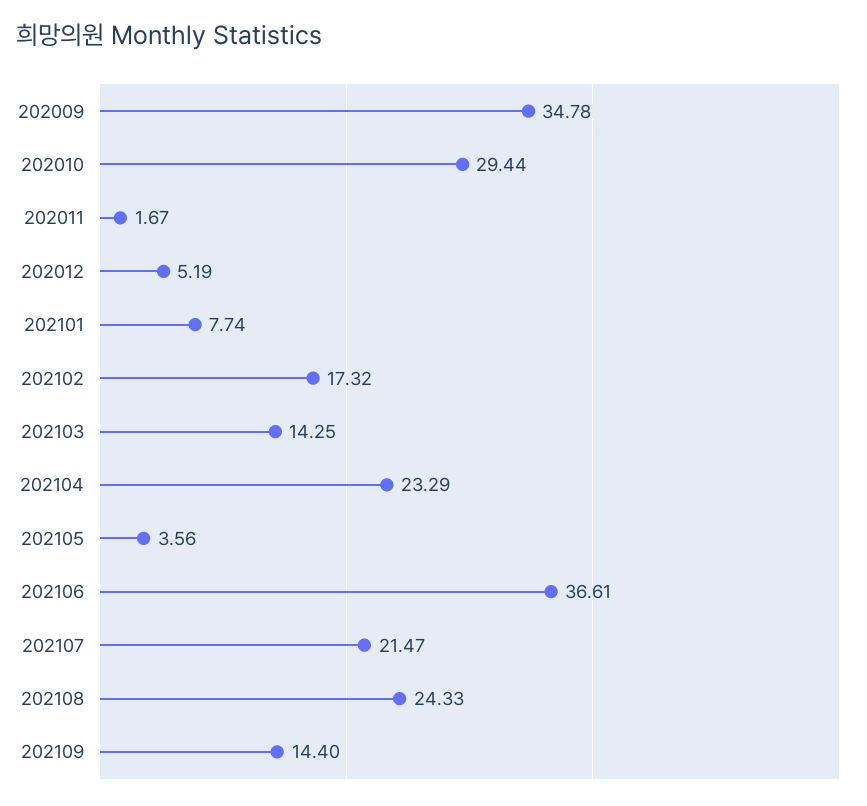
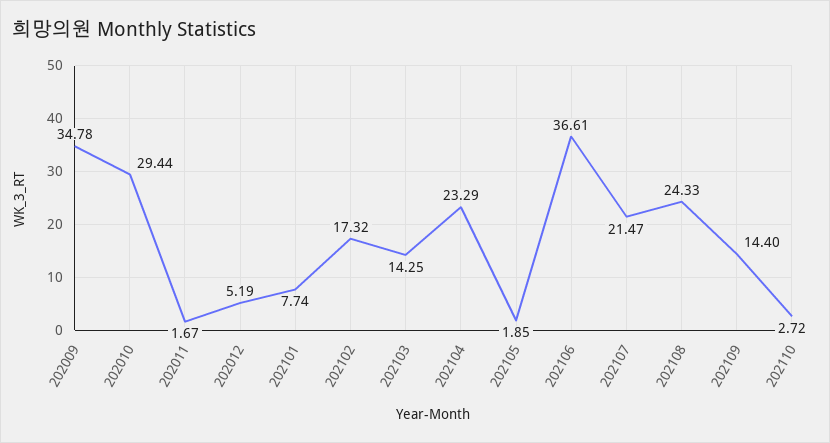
202105: 3.56 -> 1.85
202110: none -> 2.72

